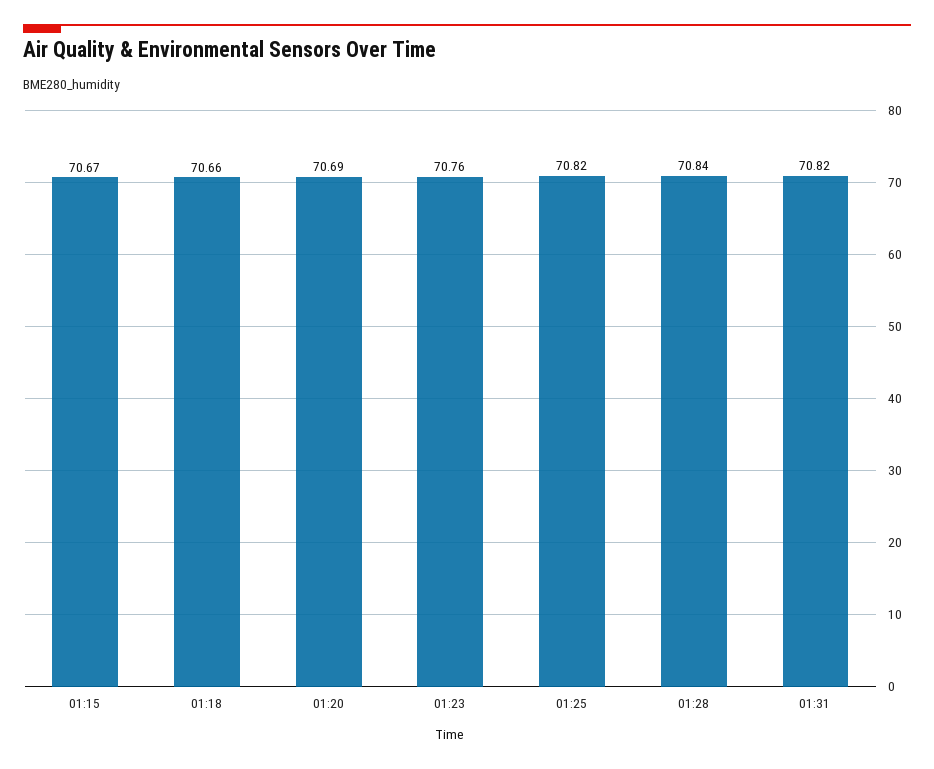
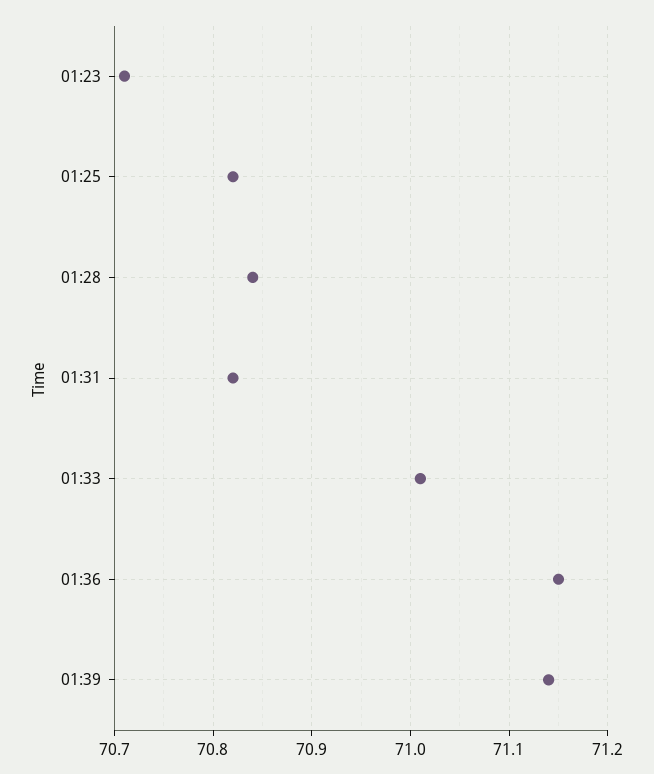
01:15: 70.67 -> none
01:18: 70.66 -> none
01:20: 70.69 -> none
01:23: 70.76 -> 70.71
01:33: none -> 71.01
01:36: none -> 71.15
01:39: none -> 71.14

